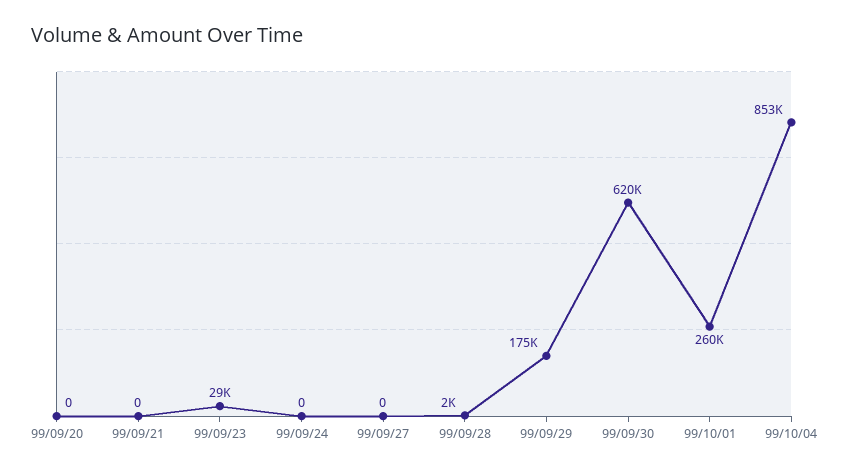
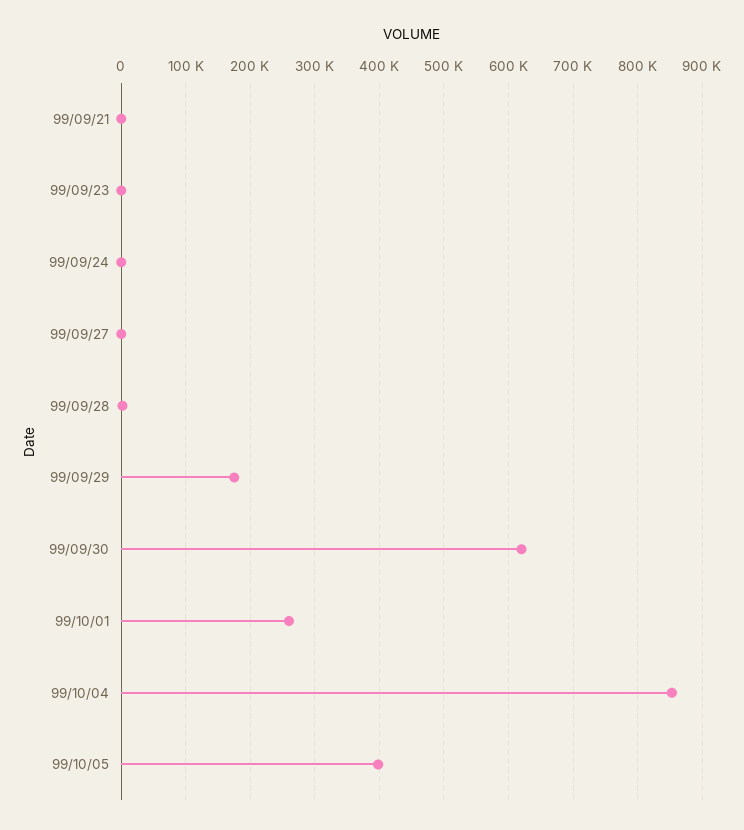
99/09/20: 0 -> none
99/09/23: 29000 -> 0
99/10/05: none -> 400000

